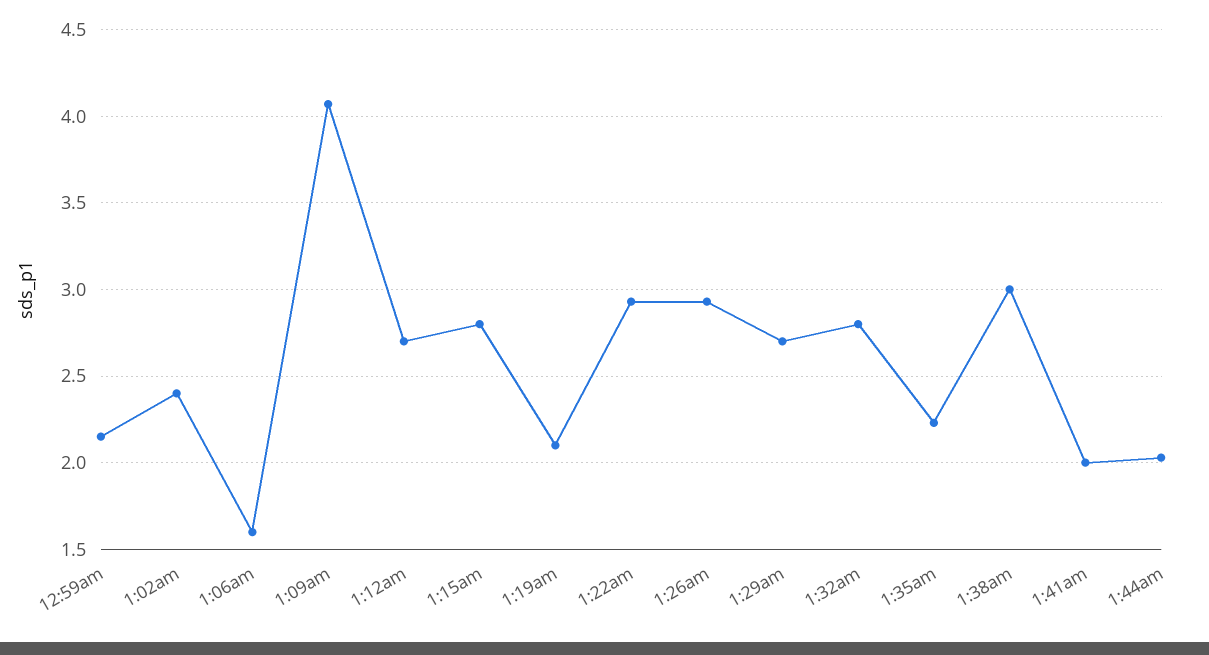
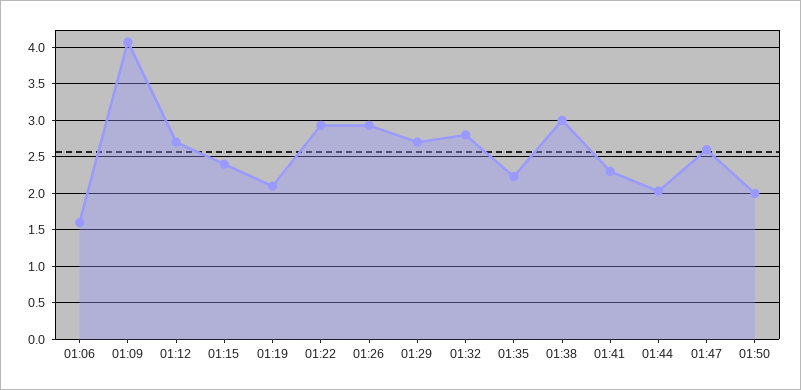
12:59am: 2.15 -> none
1:02am: 2.4 -> none
1:15am: 2.8 -> 2.4
1:41am: 2 -> 2.3
01:47: none -> 2.6
01:50: none -> 2

